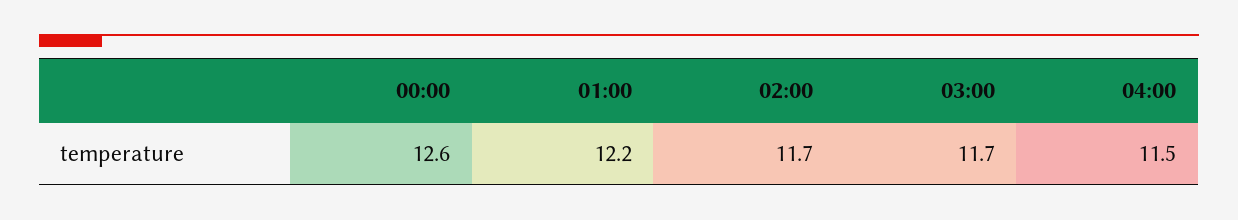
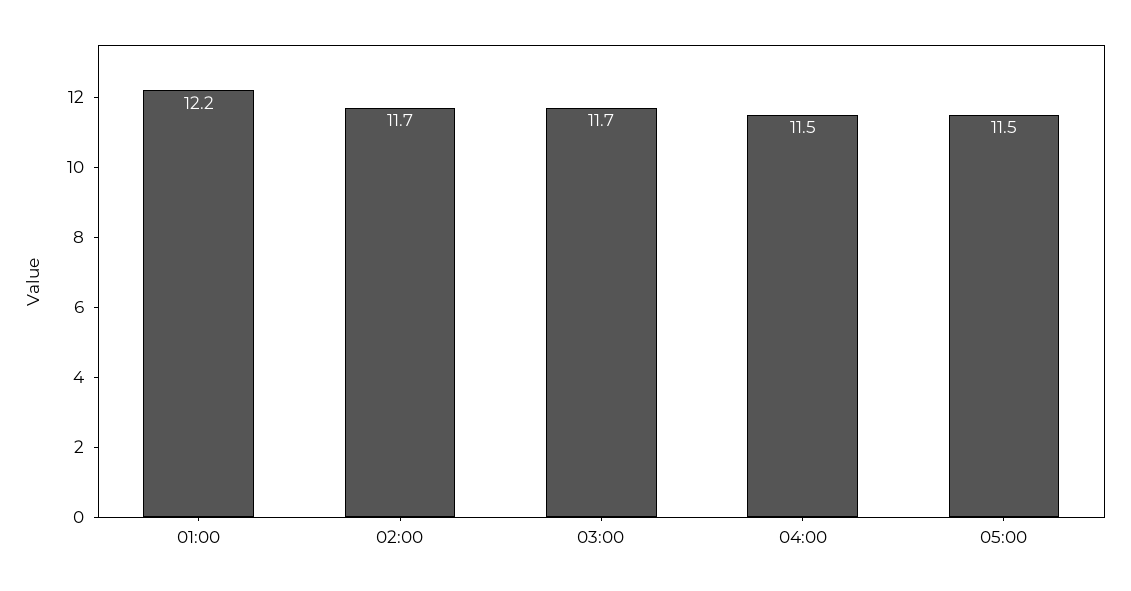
00:00: 12.6 -> none
05:00: none -> 11.5

